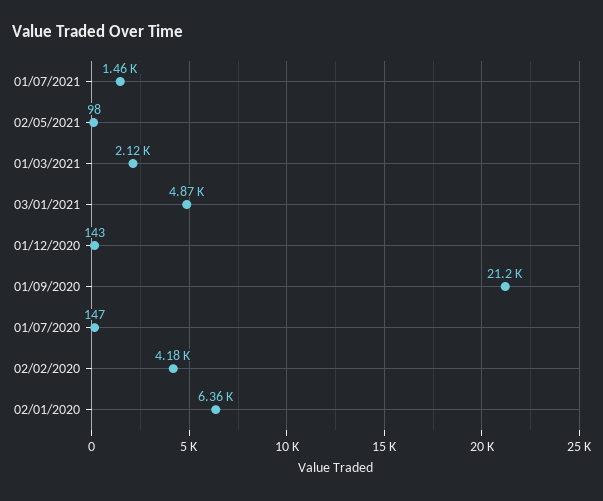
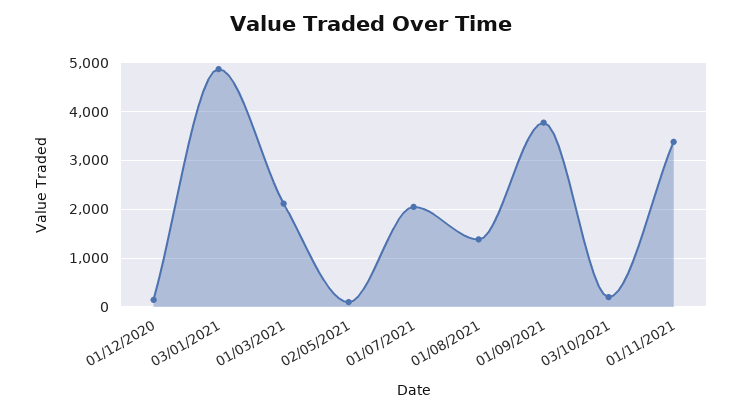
01/07/2021: 1460 -> 2000
01/09/2020: 21200 -> none
01/07/2020: 147 -> none
02/02/2020: 4180 -> none
02/01/2020: 6360 -> none
01/08/2021: none -> 1400
01/09/2021: none -> 3800
03/10/2021: none -> 200
01/11/2021: none -> 3400

